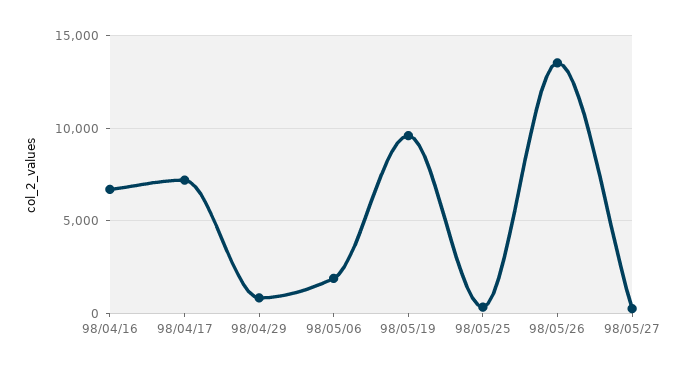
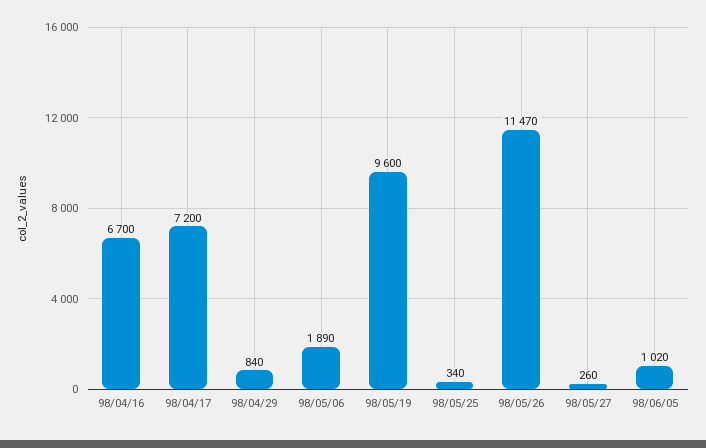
98/05/26: 13500 -> 11470
98/06/05: none -> 1020

